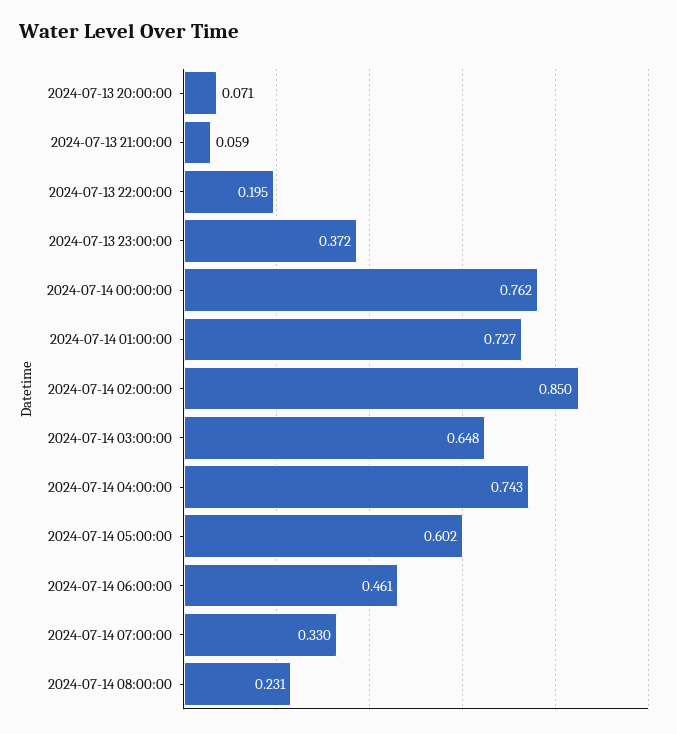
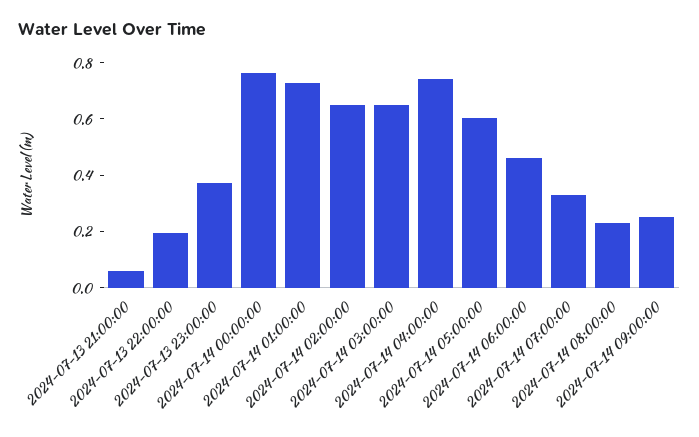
2024-07-13 20:00:00: 0.071 -> none
2024-07-14 02:00:00: 0.85 -> 0.65
2024-07-14 09:00:00: none -> 0.25

